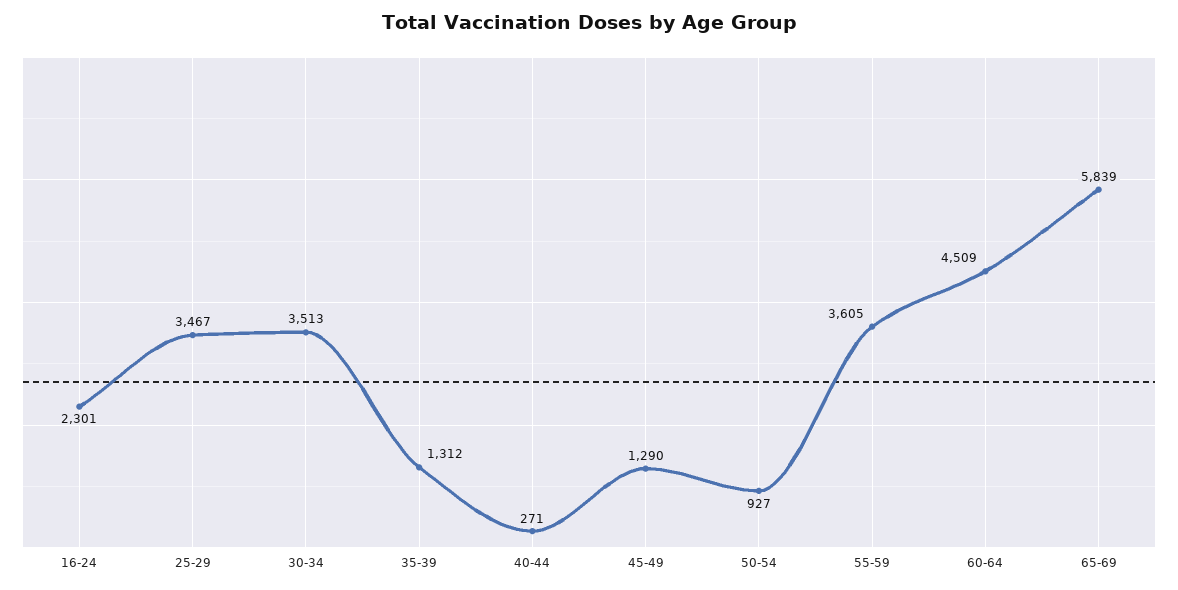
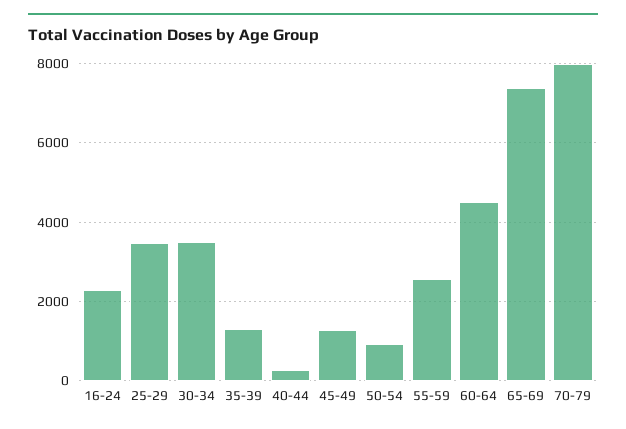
55-59: 3605 -> 2600
65-69: 5839 -> 7400
70-79: none -> 8000

